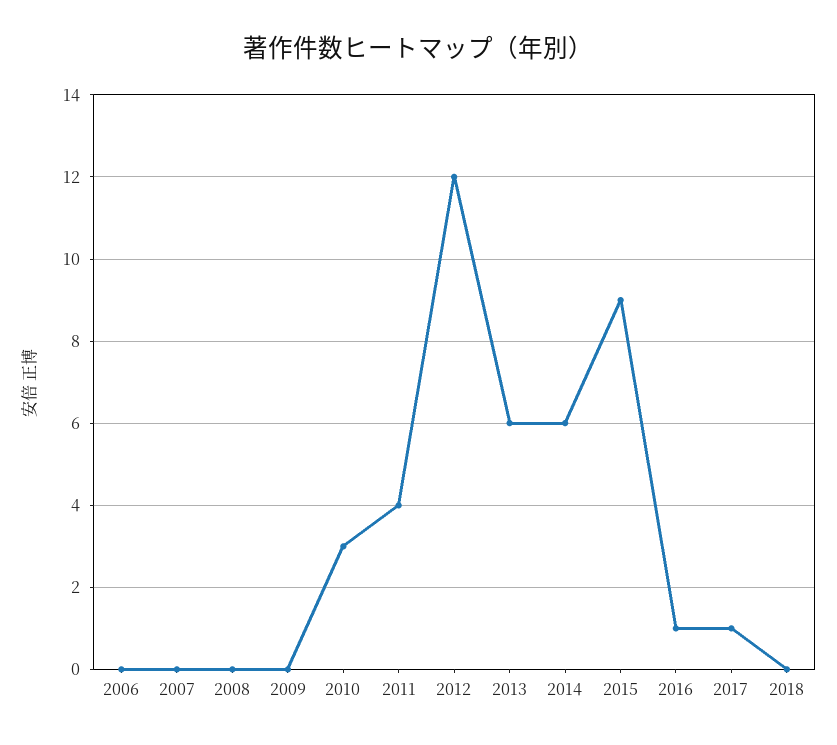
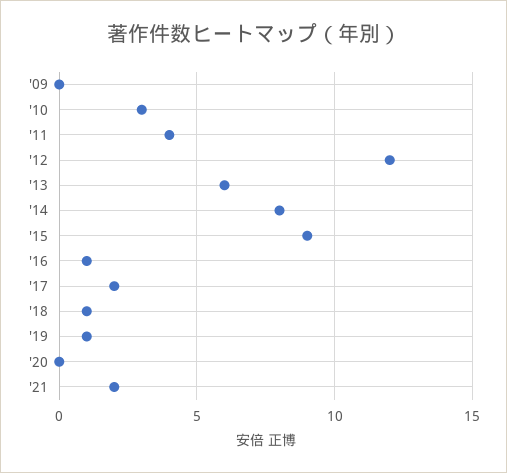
2006: 0 -> none
2007: 0 -> none
2008: 0 -> none
2014: 6 -> 8
2017: 1 -> 2
2018: 0 -> 1
'19: none -> 1
'20: none -> 0
'21: none -> 2

